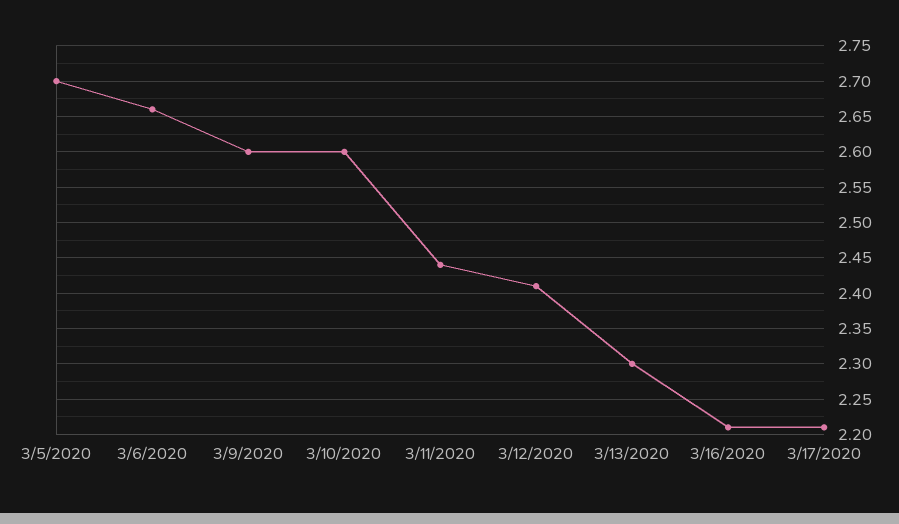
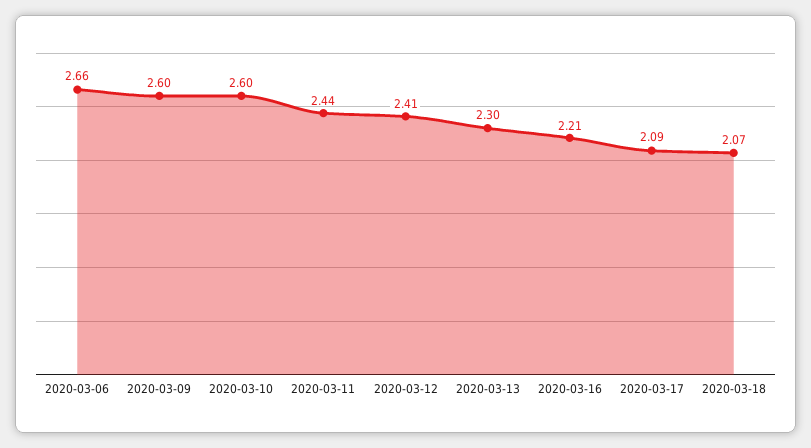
3/5/2020: 2.7 -> none
3/17/2020: 2.21 -> 2.09
2020-03-18: none -> 2.07

